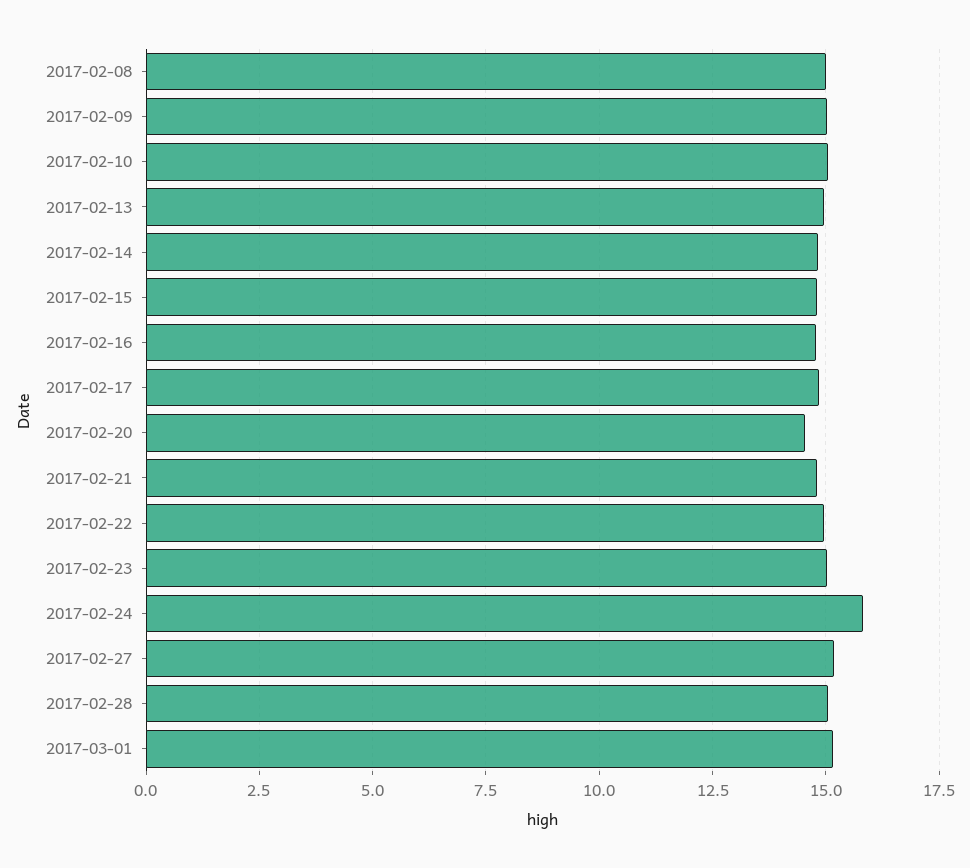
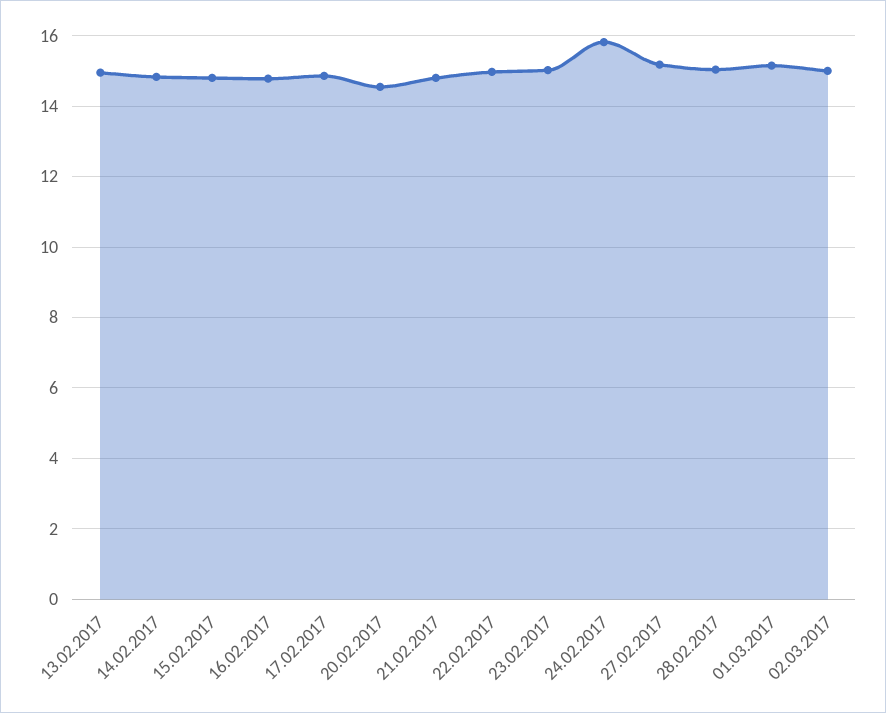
2017-02-08: 15 -> none
2017-02-09: 15 -> none
2017-02-10: 15 -> none
02.03.2017: none -> 15

